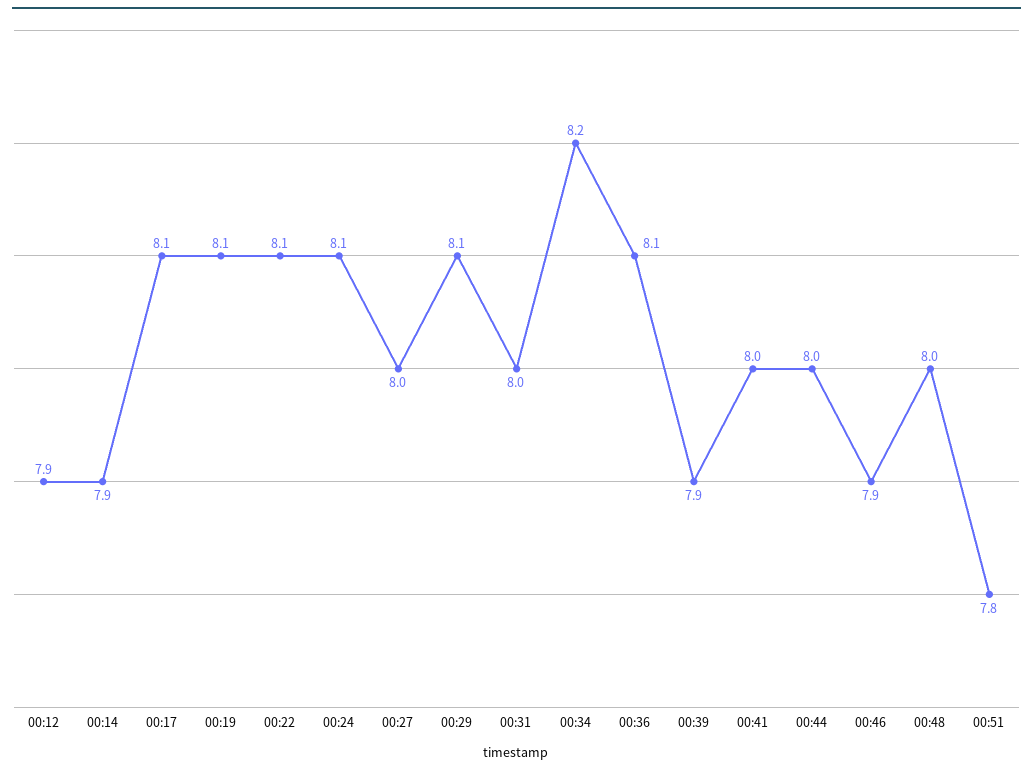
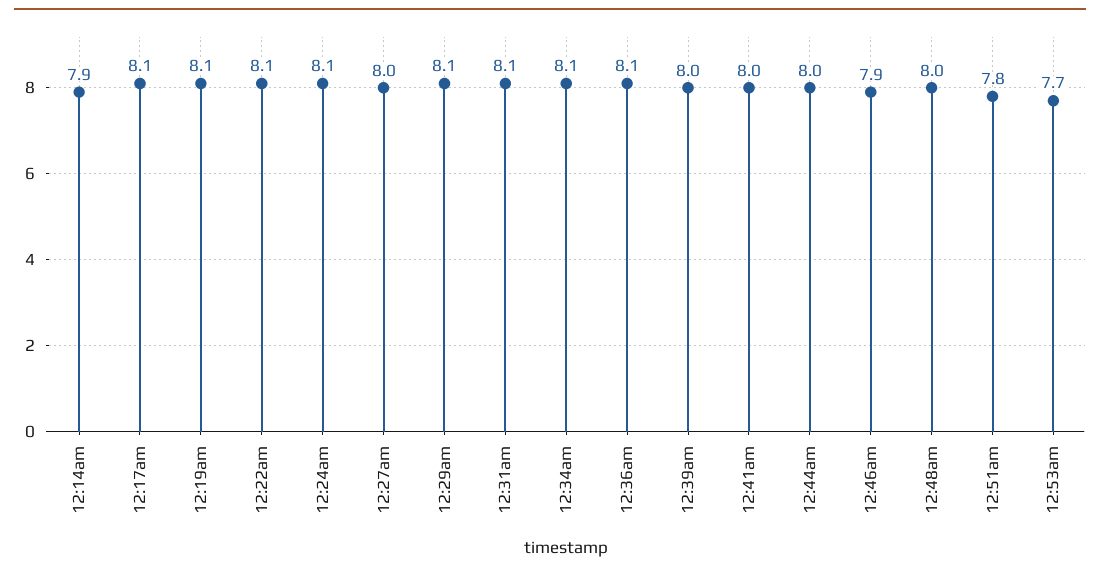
00:12: 7.9 -> none
00:31: 8 -> 8.1
00:34: 8.2 -> 8.1
00:39: 7.9 -> 8
12:53am: none -> 7.7

